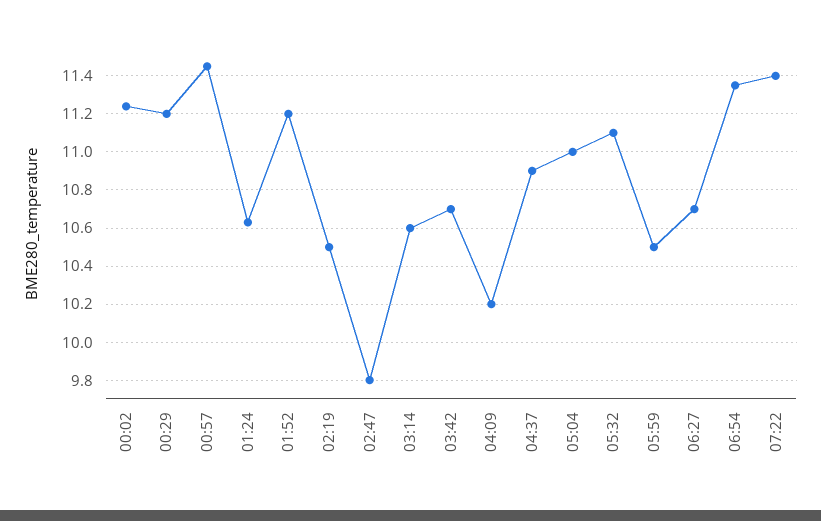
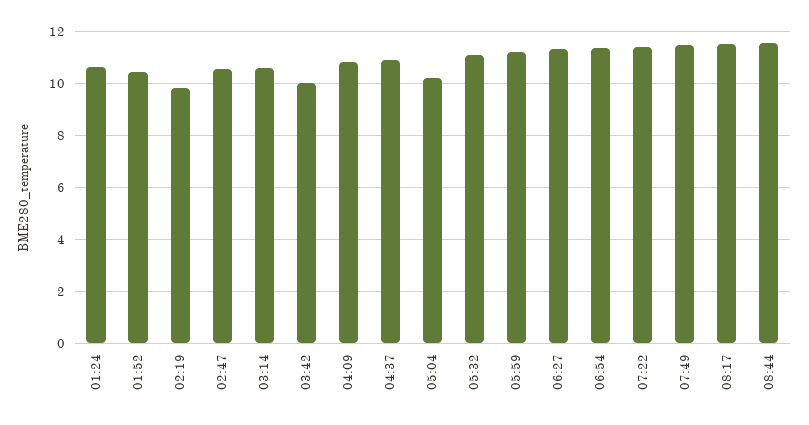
00:02: 11.25 -> none
00:29: 11.2 -> none
00:57: 11.45 -> none
01:52: 11.2 -> 10.5
02:19: 10.5 -> 9.75
02:47: 9.8 -> 10.5
03:42: 10.7 -> 10
04:09: 10.2 -> 10.75
05:04: 11 -> 10.25
05:59: 10.5 -> 11.25
06:27: 10.7 -> 11.25
07:49: none -> 11.5
08:17: none -> 11.5
08:44: none -> 11.5

